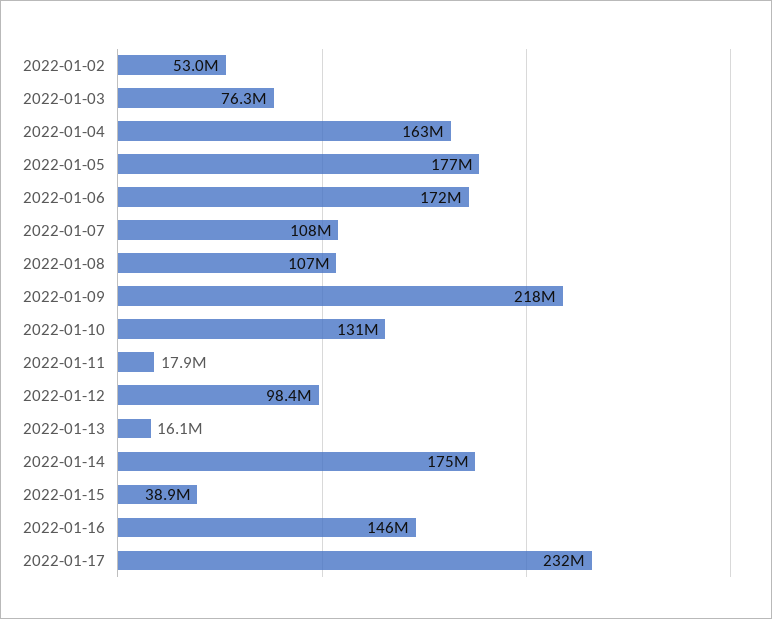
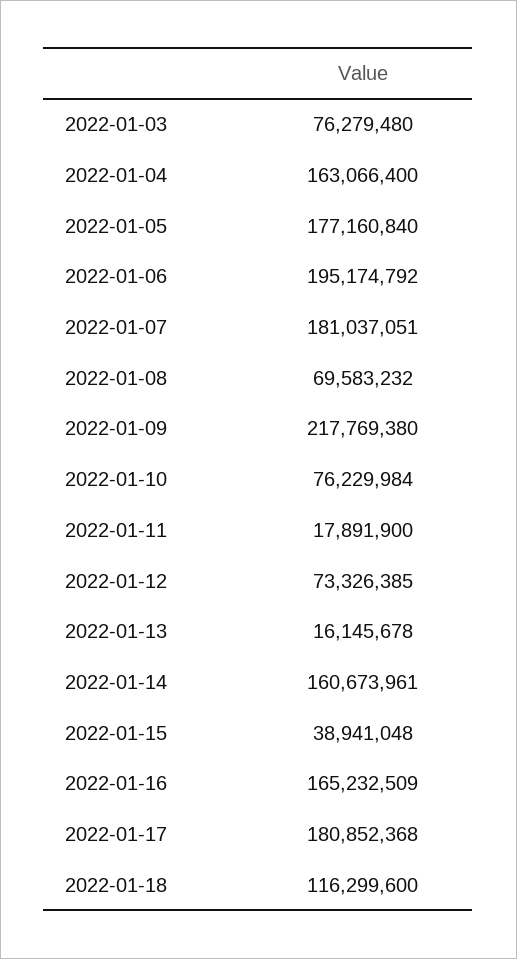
2022-01-02: 53000000 -> none
2022-01-06: 172000000 -> 195174792
2022-01-07: 108000000 -> 181037051
2022-01-08: 107000000 -> 69583232
2022-01-10: 131000000 -> 76229984
2022-01-12: 98400000 -> 73326385
2022-01-14: 175000000 -> 160673961
2022-01-16: 146000000 -> 165232509
2022-01-17: 232000000 -> 180852368
2022-01-18: none -> 116299600

